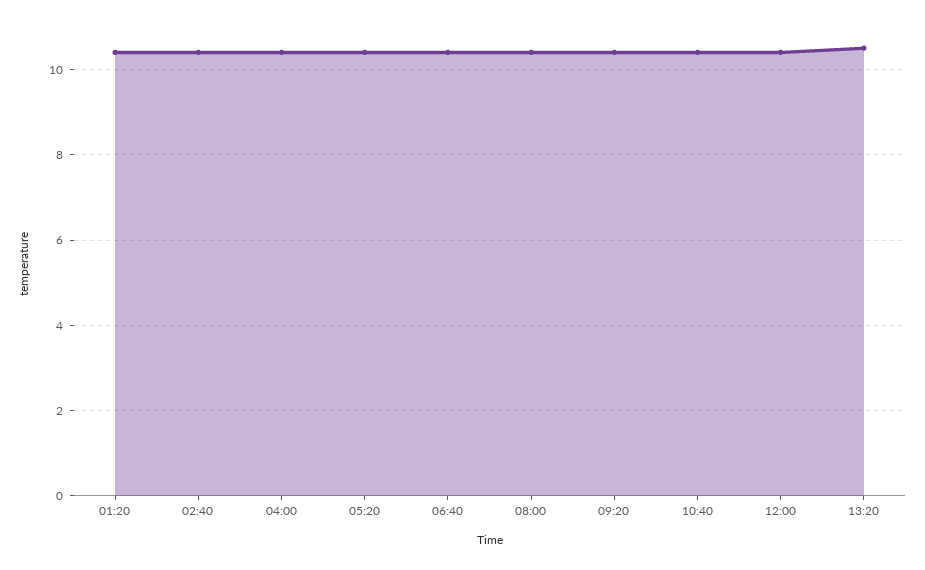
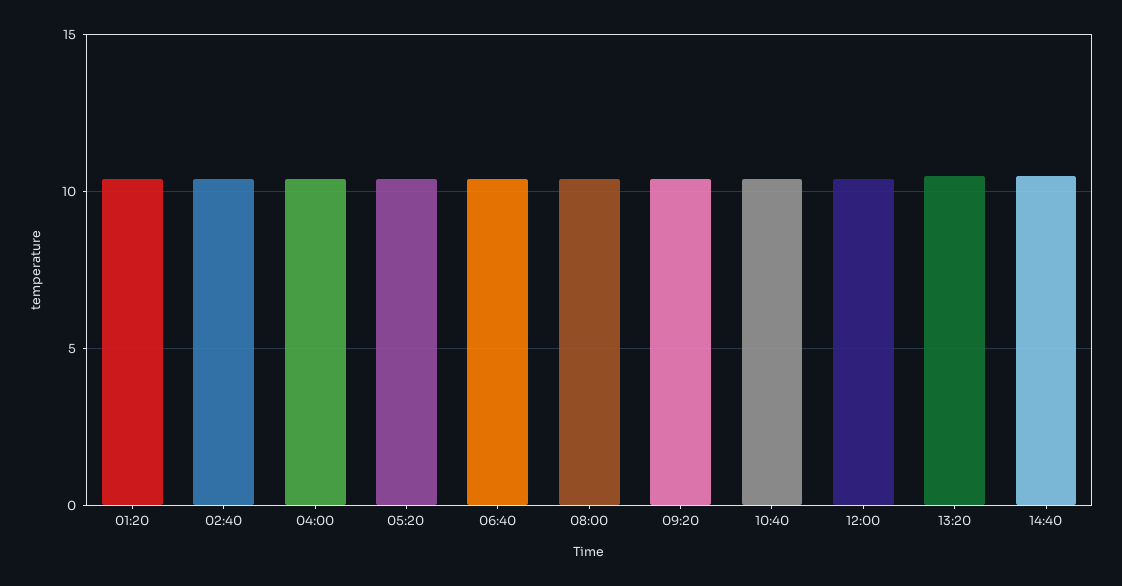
14:40: none -> 10.5

